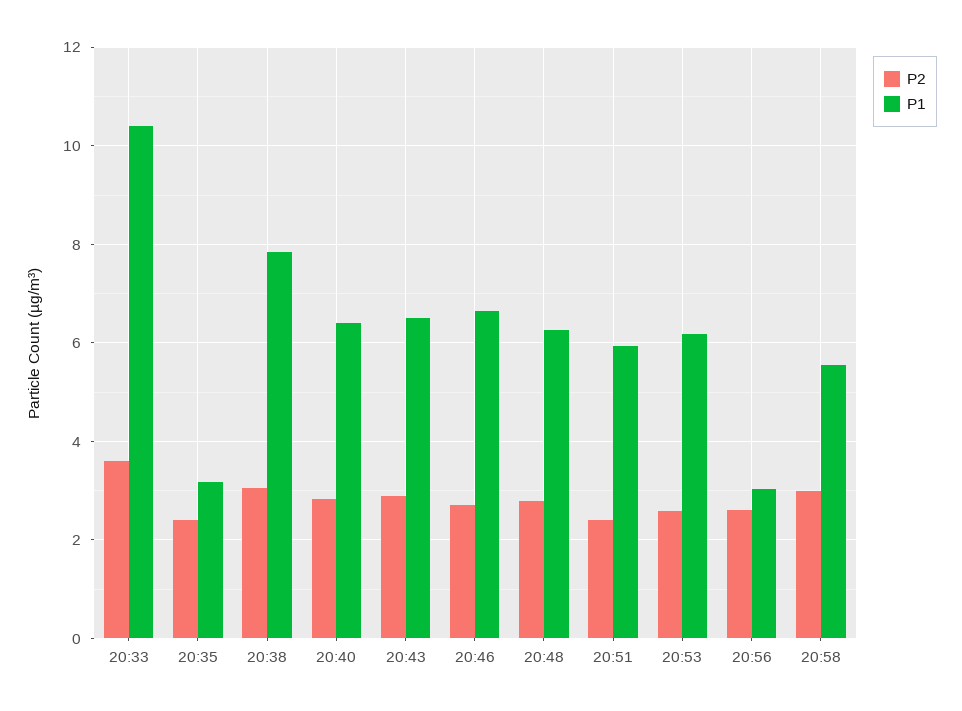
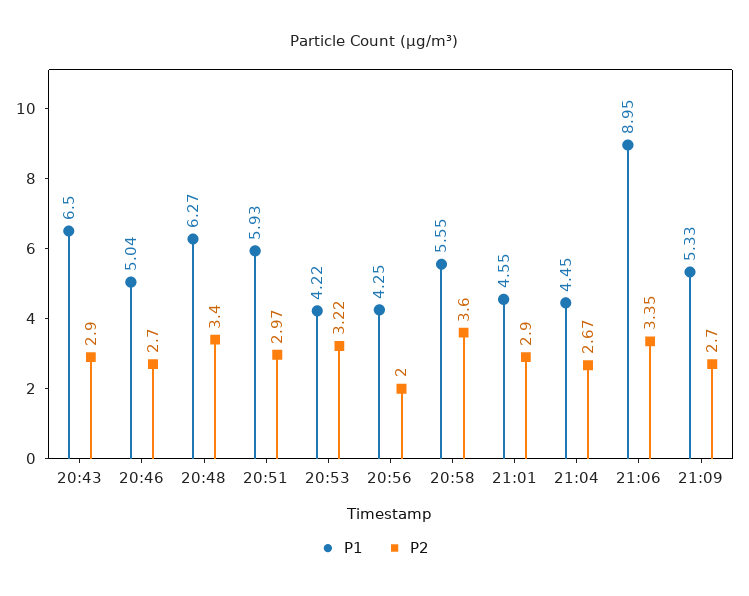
P2, 20:33: 3.6 -> none
P1, 20:33: 10.4 -> none
P2, 20:35: 2.4 -> none
P1, 20:35: 3.2 -> none
P2, 20:38: 3 -> none
P1, 20:38: 7.8 -> none
P2, 20:40: 2.8 -> none
P1, 20:40: 6.4 -> none
P1, 20:46: 6.6 -> 5.04
P2, 20:48: 2.8 -> 3.4
P2, 20:51: 2.4 -> 2.97
P2, 20:53: 2.6 -> 3.22
P1, 20:53: 6.2 -> 4.22
P2, 20:56: 2.6 -> 2
P1, 20:56: 3 -> 4.25
P2, 20:58: 3 -> 3.6
P1, 21:01: none -> 4.55
P2, 21:01: none -> 2.9
P1, 21:04: none -> 4.45
P2, 21:04: none -> 2.67
P1, 21:06: none -> 8.95
P2, 21:06: none -> 3.35
P1, 21:09: none -> 5.33
P2, 21:09: none -> 2.7

